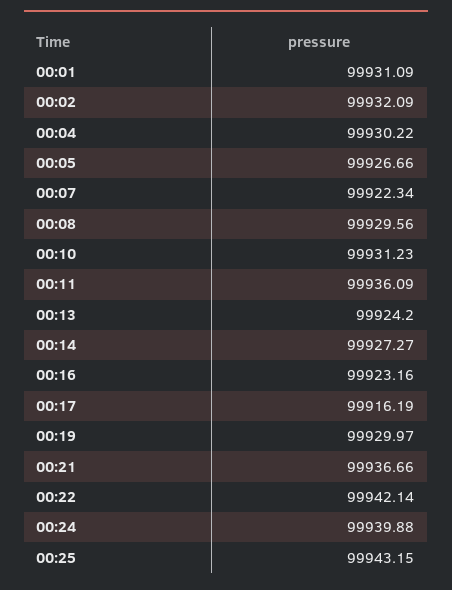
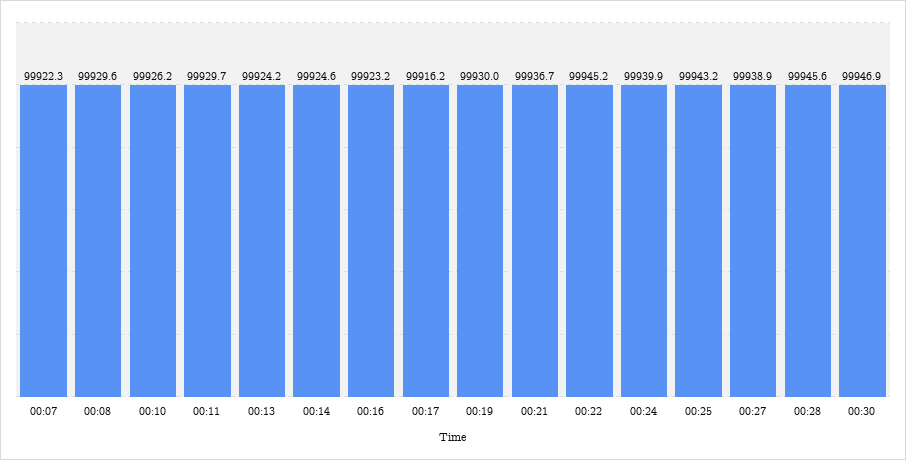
00:01: 99931.09 -> none
00:02: 99932.09 -> none
00:04: 99930.22 -> none
00:05: 99926.66 -> none
00:10: 99931.23 -> 99926.2
00:11: 99936.09 -> 99929.7
00:14: 99927.27 -> 99924.6
00:22: 99942.14 -> 99945.2
00:27: none -> 99938.9
00:28: none -> 99945.6
00:30: none -> 99946.9

